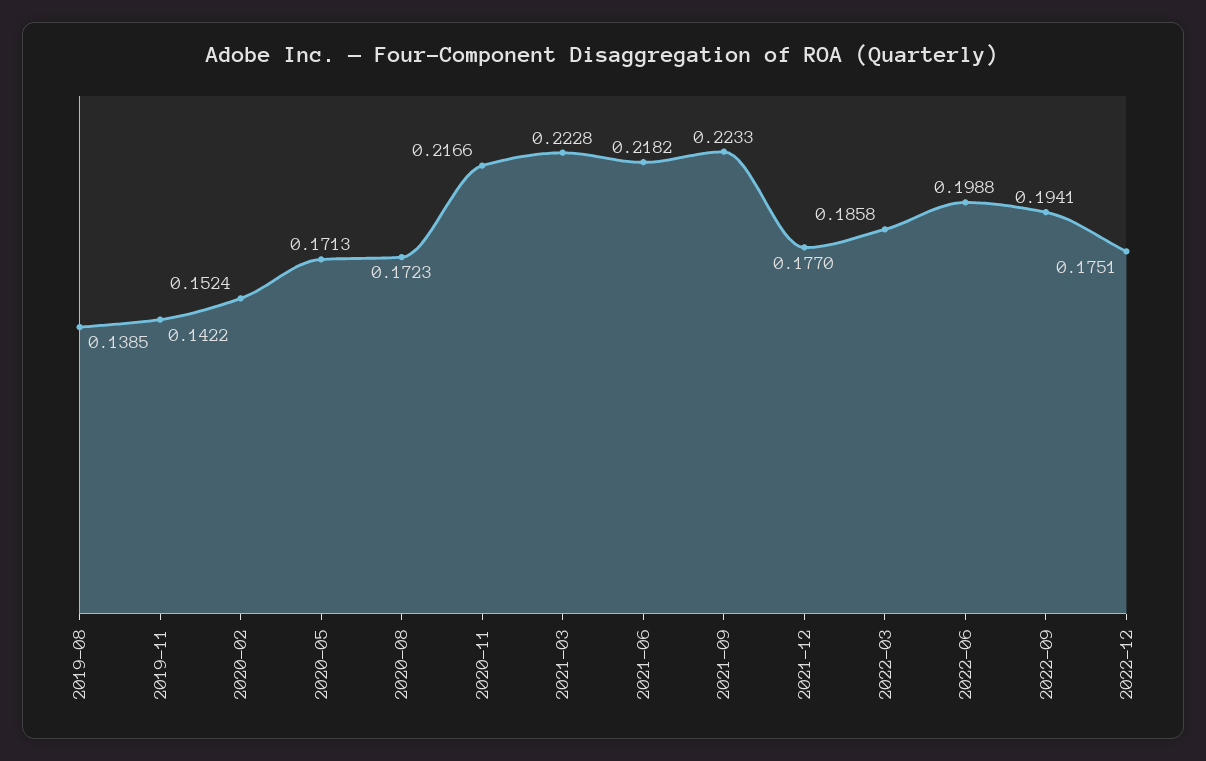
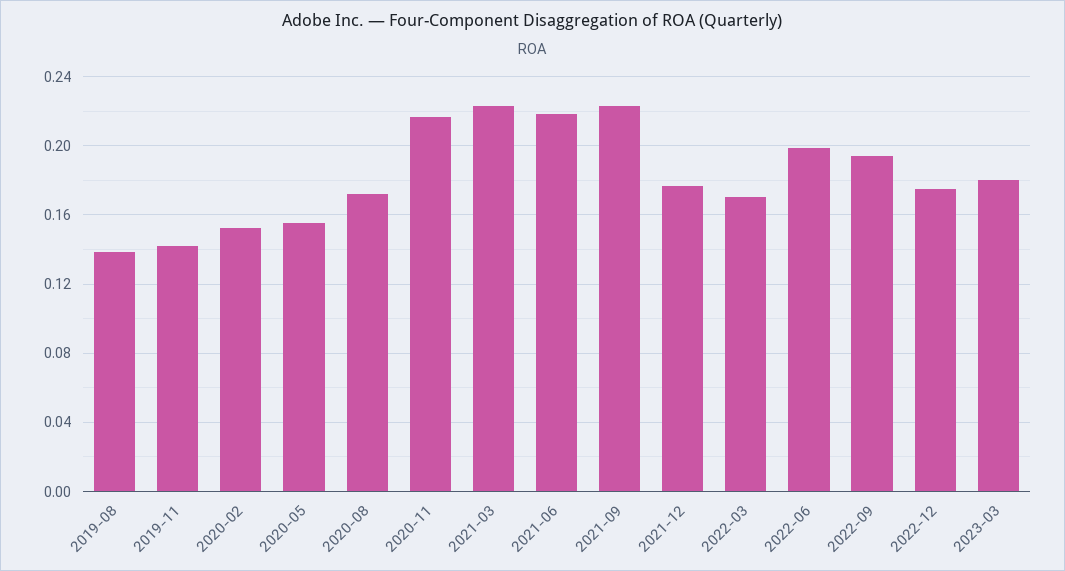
2020-05: 0.1713 -> 0.155
2022-03: 0.1858 -> 0.17
2023-03: none -> 0.18

